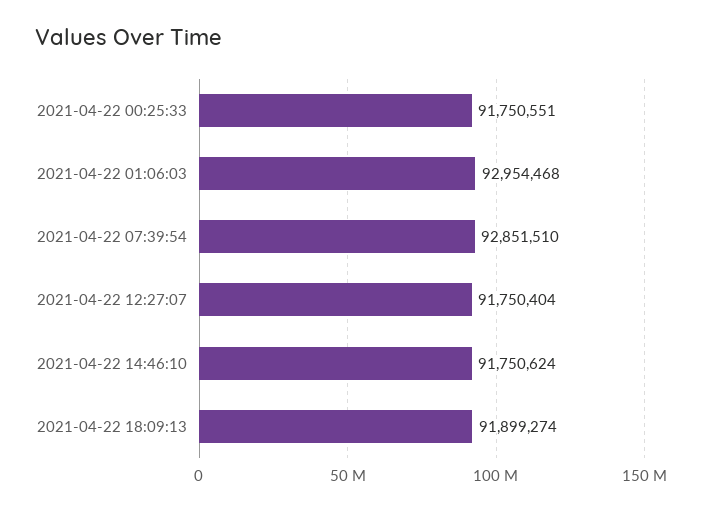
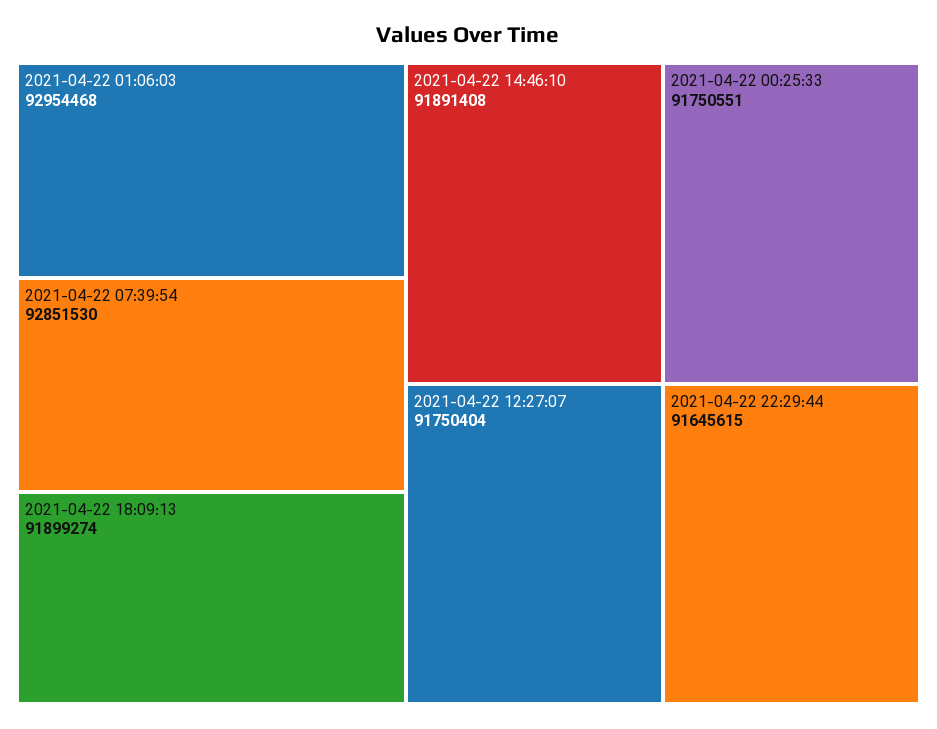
2021-04-22 07:39:54: 92851510 -> 92851530
2021-04-22 14:46:10: 91750624 -> 91891408
2021-04-22 22:29:44: none -> 91645615

